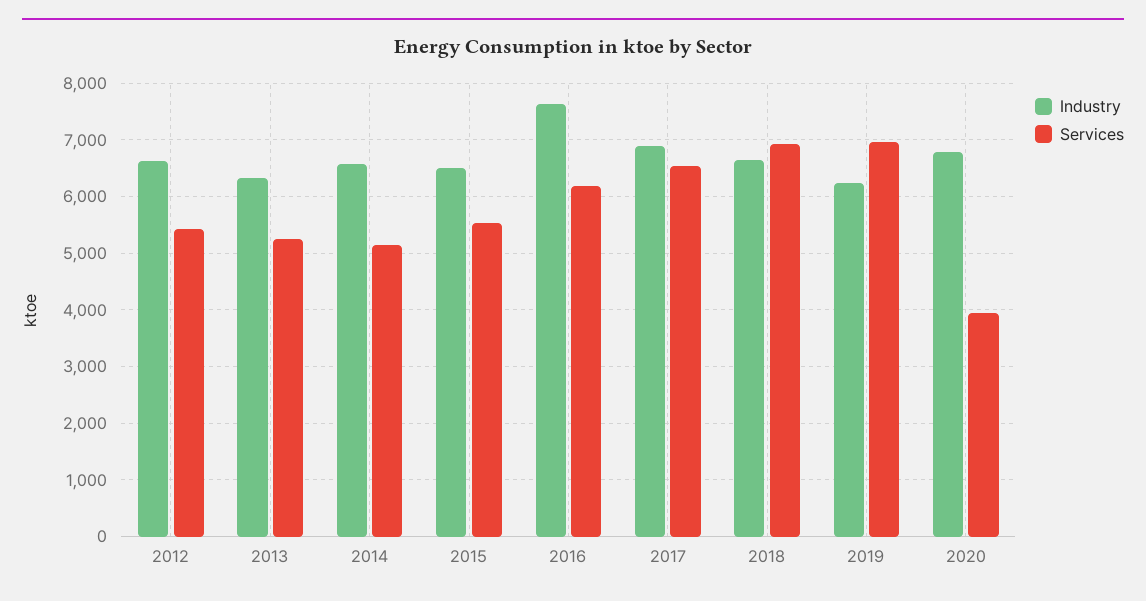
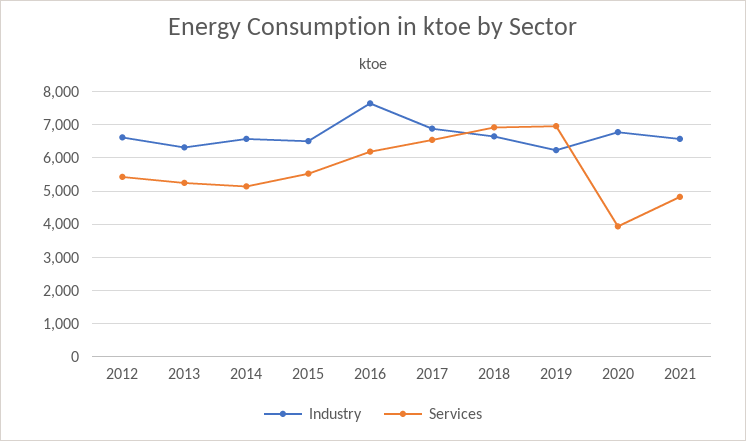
Industry, 2021: none -> 6600
Services, 2021: none -> 4800

